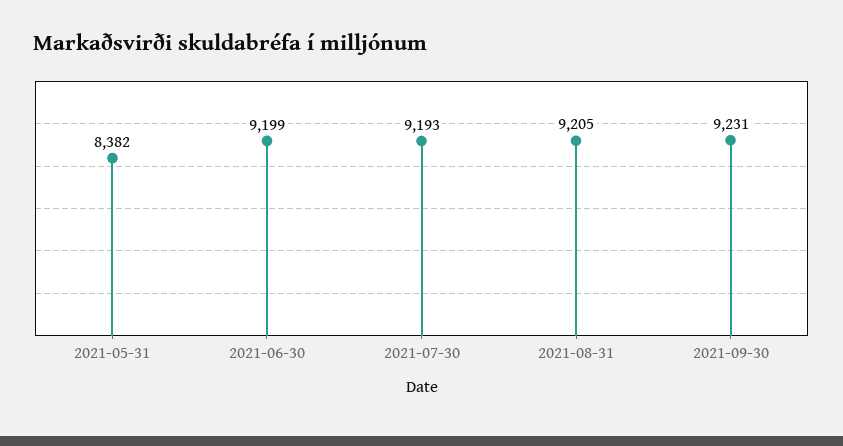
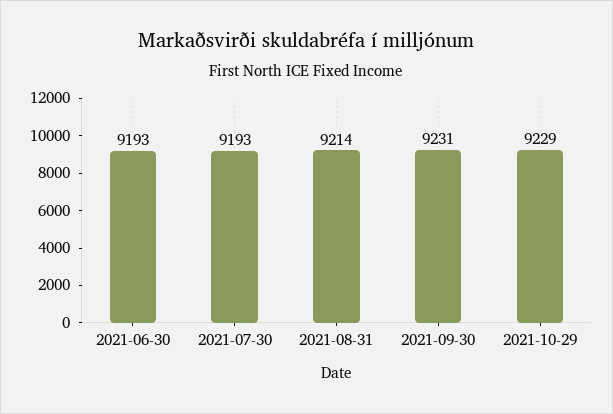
2021-05-31: 8382 -> none
2021-06-30: 9199 -> 9193
2021-08-31: 9205 -> 9214
2021-10-29: none -> 9229

